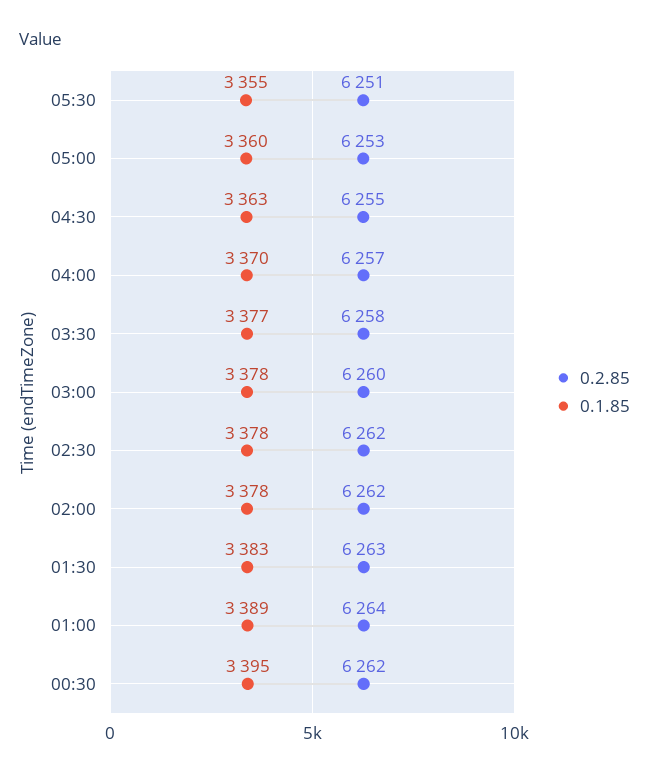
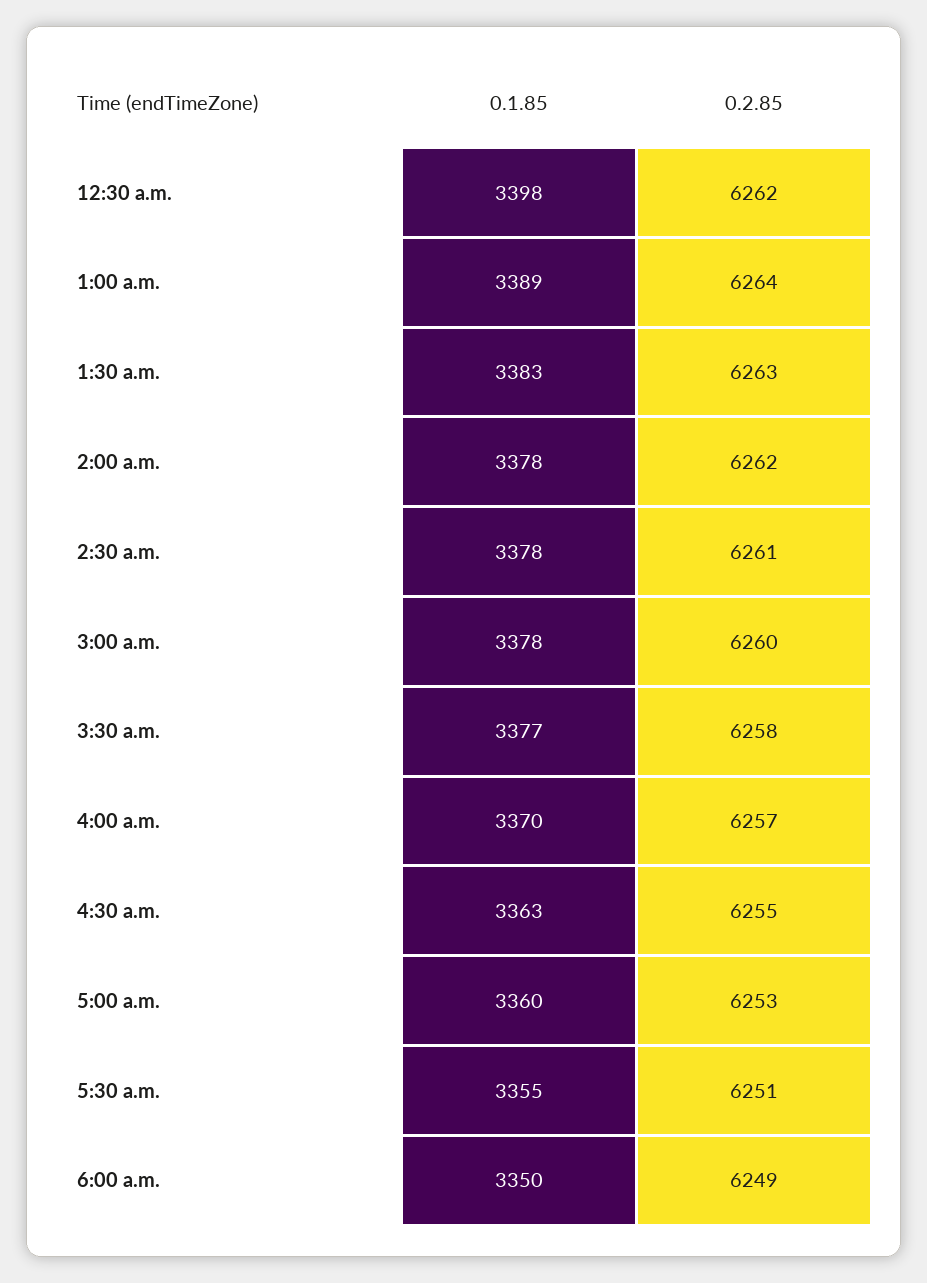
0.2.85, 02:30: 6262 -> 6261
0.1.85, 00:30: 3395 -> 3398
0.1.85, 6:00 a.m.: none -> 3350
0.2.85, 6:00 a.m.: none -> 6249

